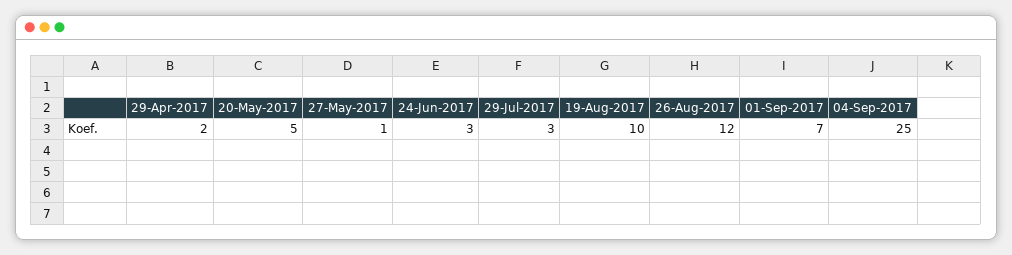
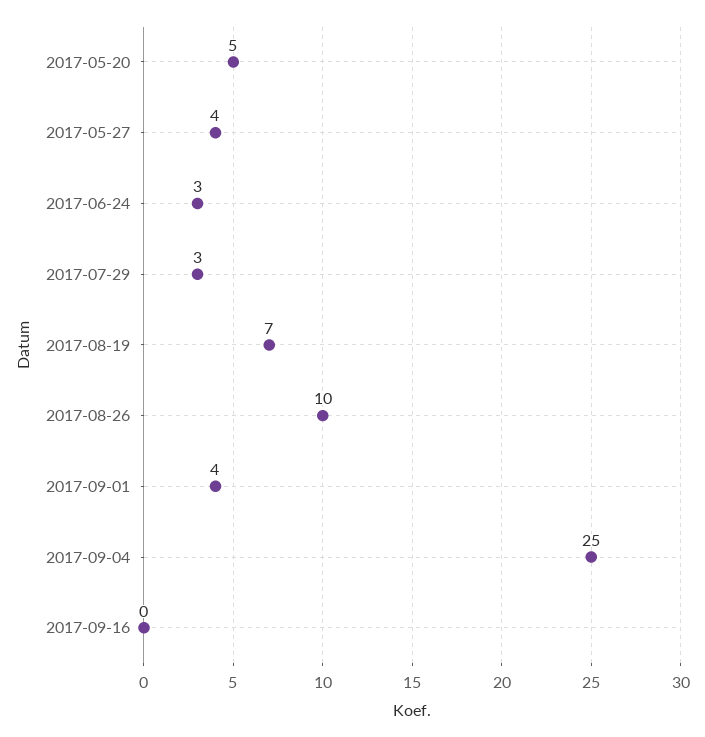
29-Apr-2017: 2 -> none
27-May-2017: 1 -> 4
19-Aug-2017: 10 -> 7
26-Aug-2017: 12 -> 10
01-Sep-2017: 7 -> 4
2017-09-16: none -> 0

